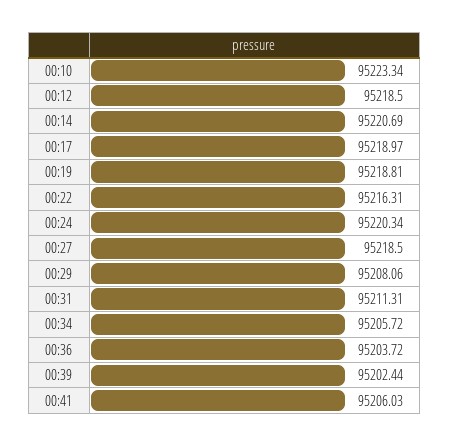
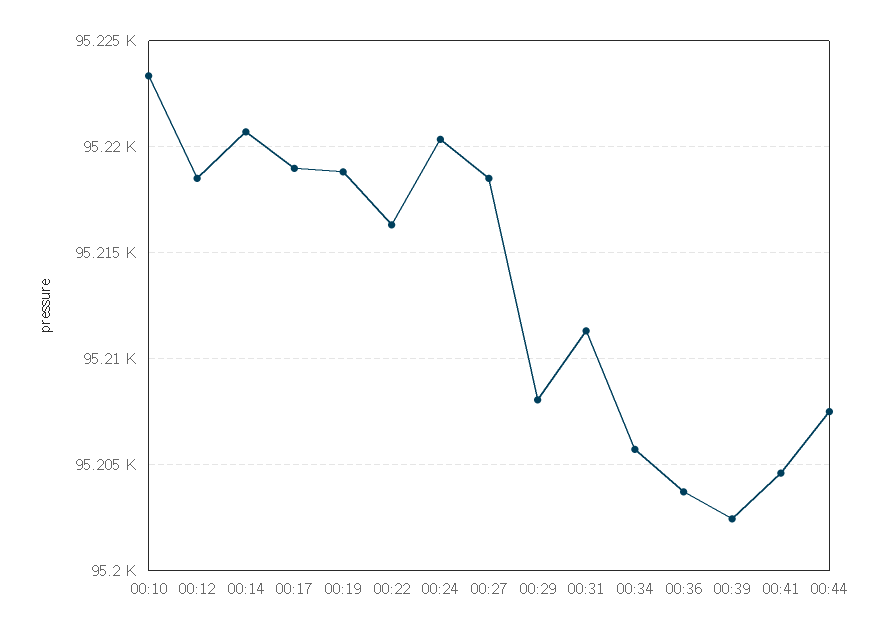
00:41: 95206.03 -> 95204.5
00:44: none -> 95207.5

